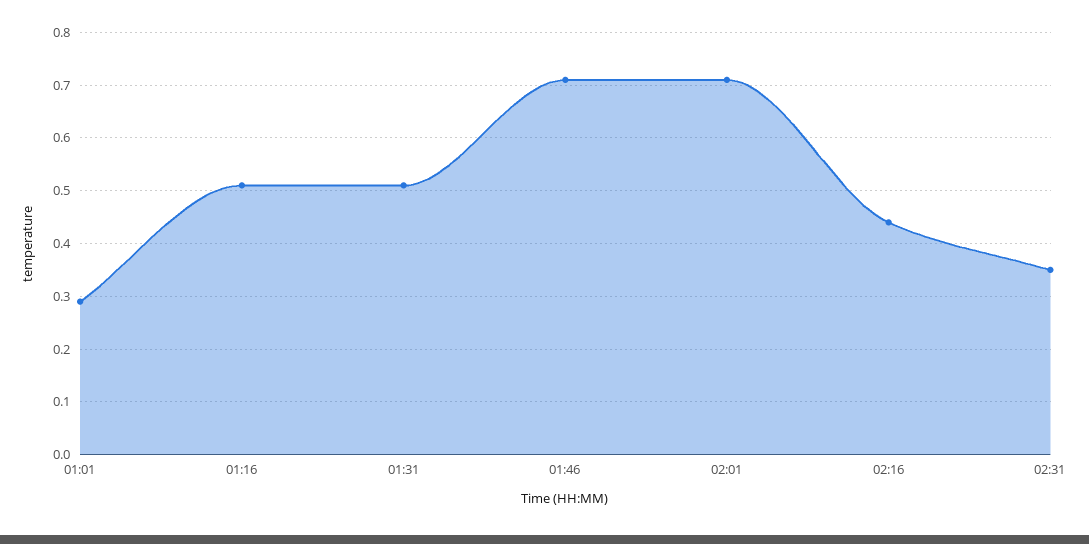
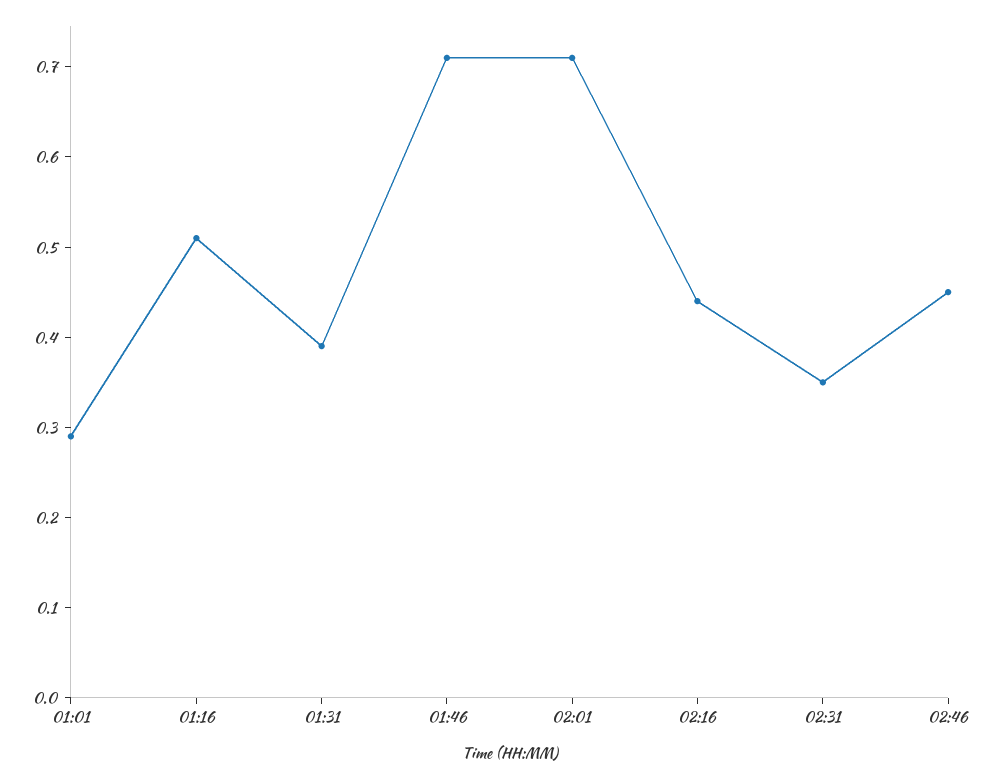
01:31: 0.5 -> 0.39
02:46: none -> 0.45

